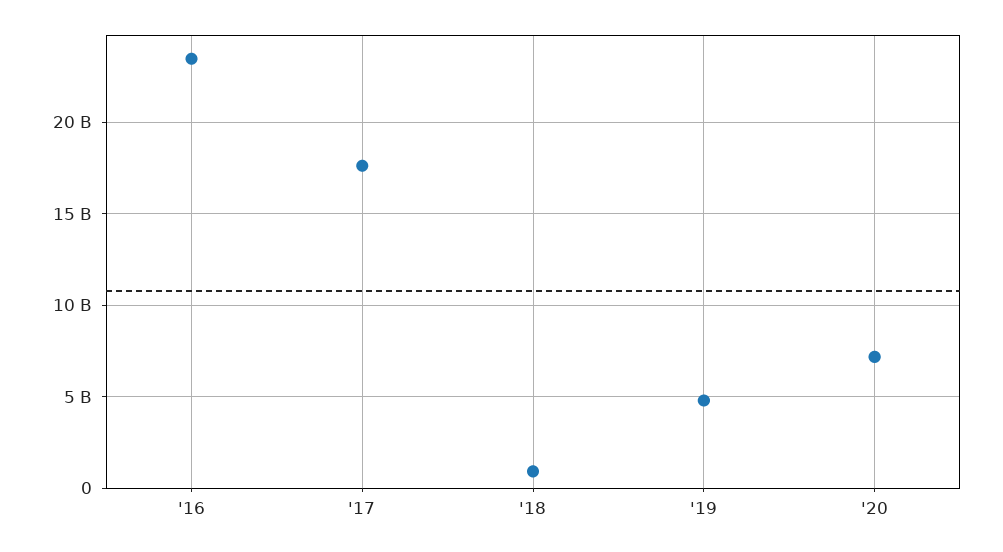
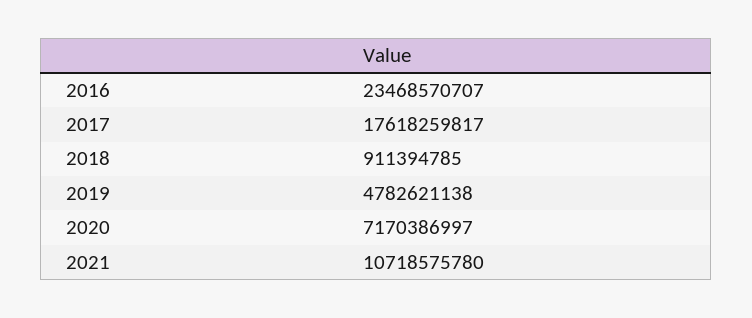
2021: none -> 10718575780

